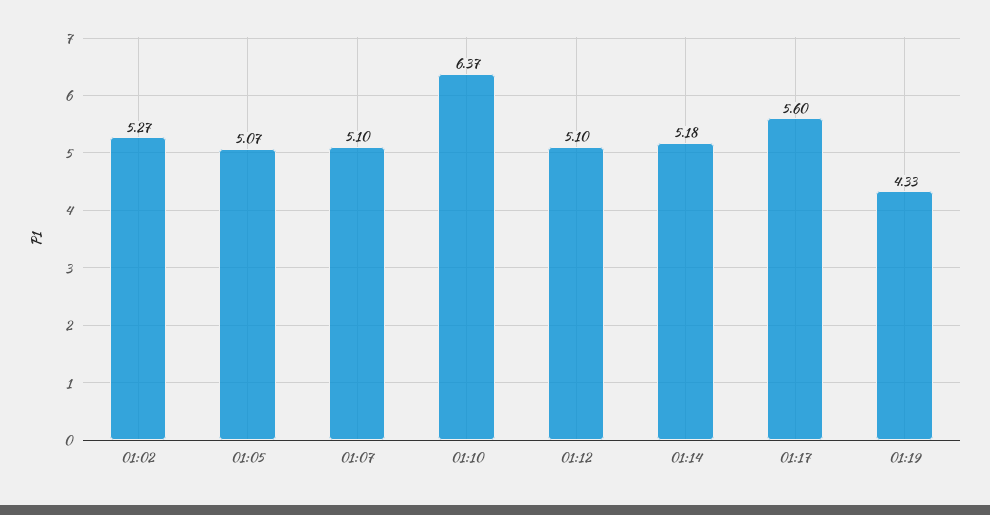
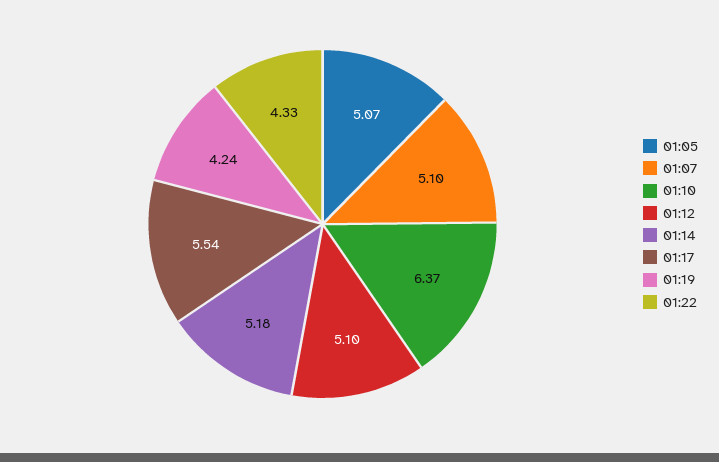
01:02: 5.27 -> none
01:17: 5.6 -> 5.54
01:19: 4.33 -> 4.24
01:22: none -> 4.33

